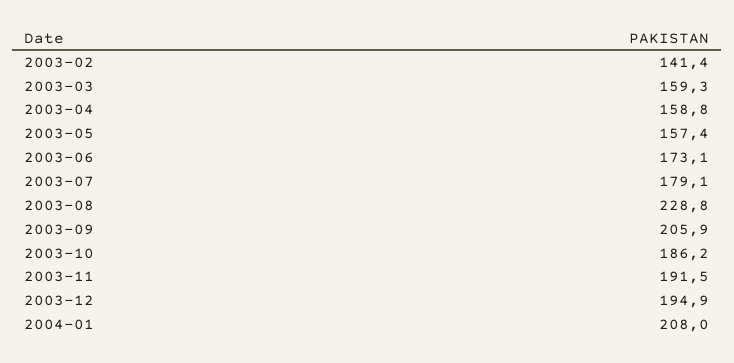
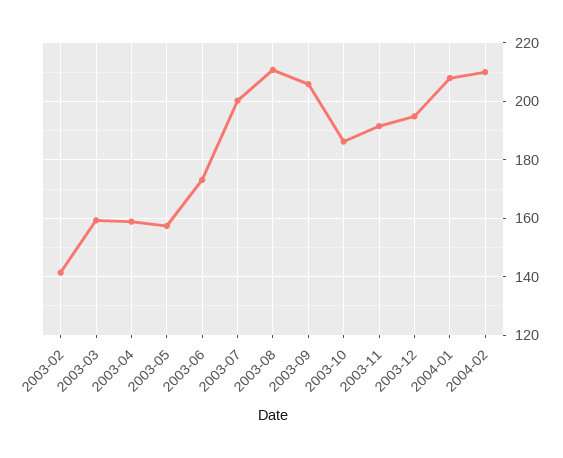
2003-07: 179.1 -> 200
2003-08: 228.8 -> 210
2004-02: none -> 210

